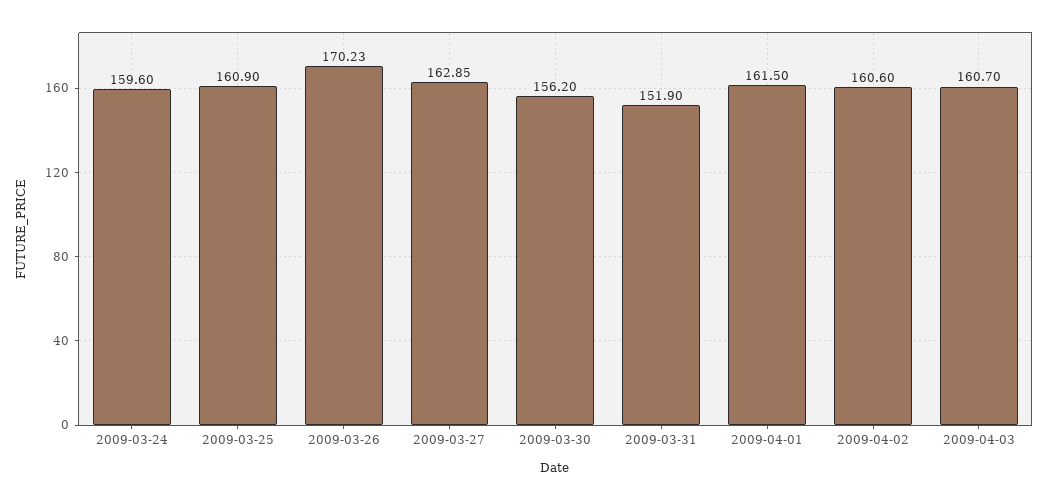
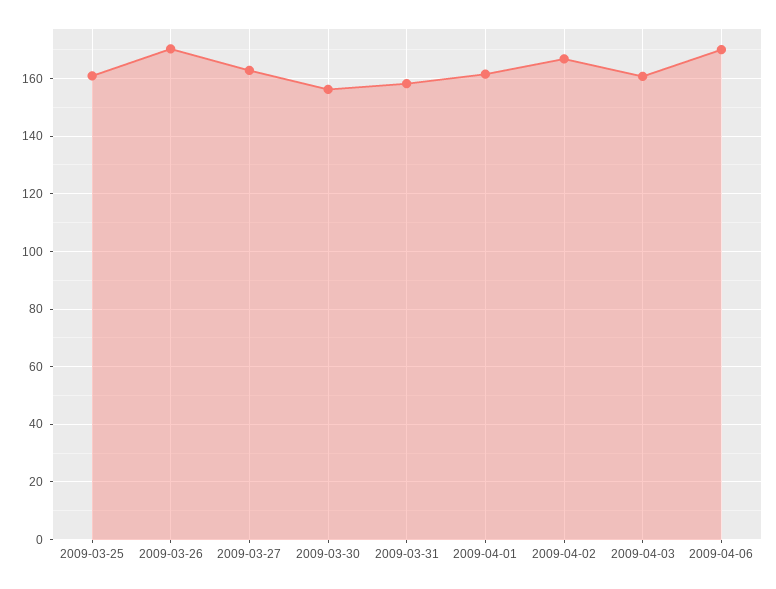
2009-03-24: 159.6 -> none
2009-03-31: 151.9 -> 157.5
2009-04-02: 160.6 -> 167.5
2009-04-06: none -> 170

